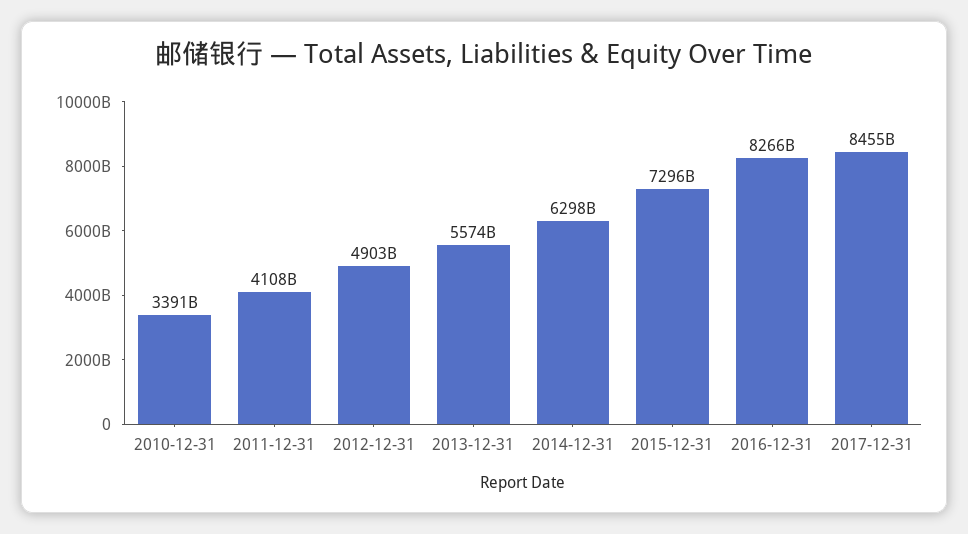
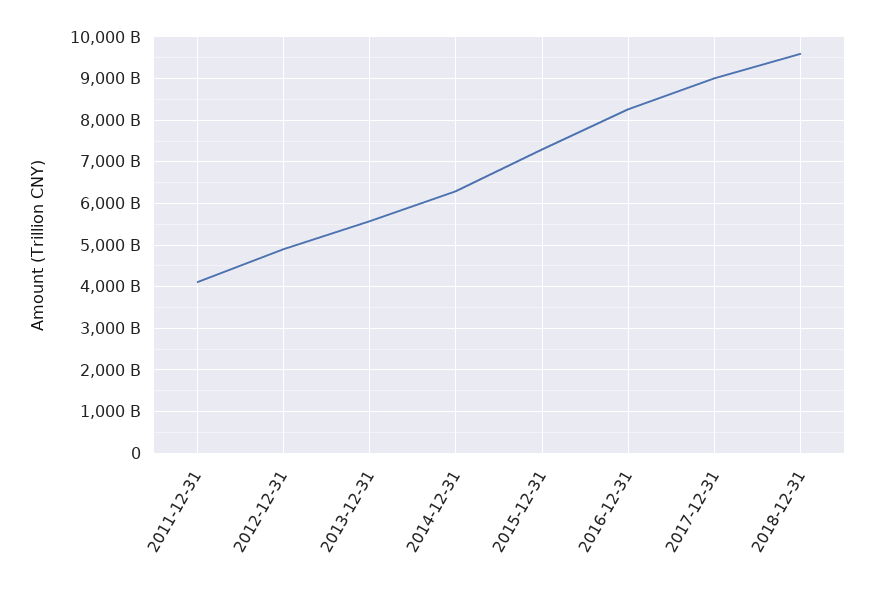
2010-12-31: 3391000000000 -> none
2017-12-31: 8455000000000 -> 9000000000000
2018-12-31: none -> 9600000000000

